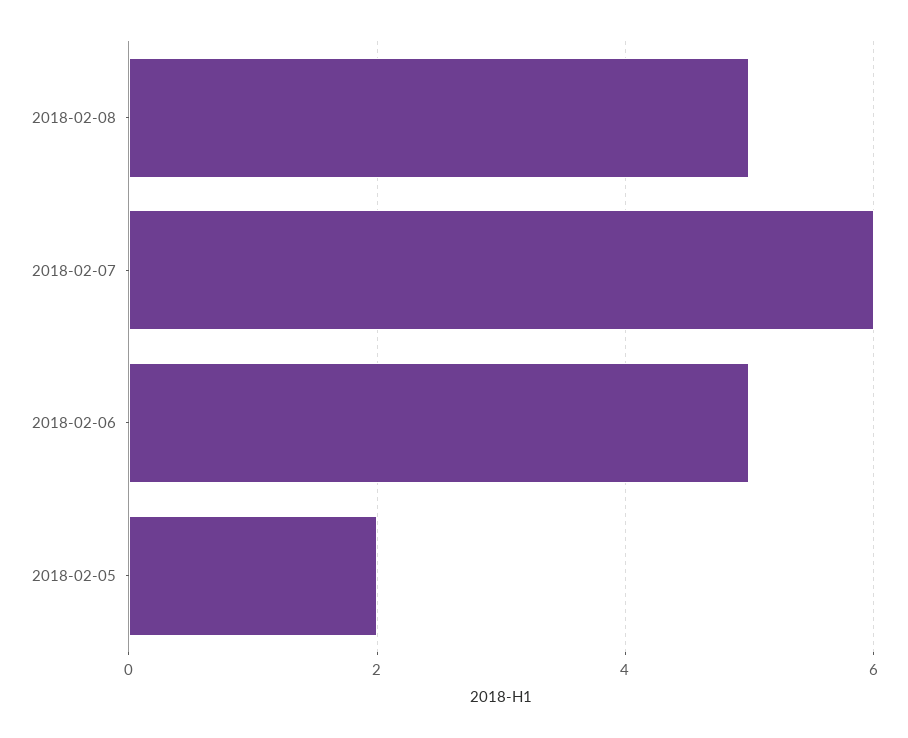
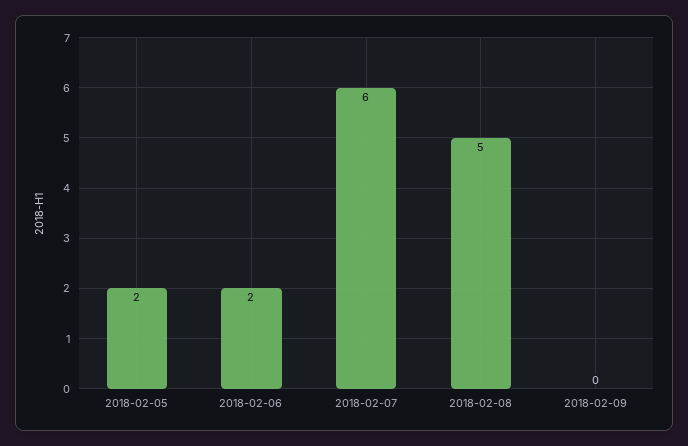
2018-02-06: 5 -> 2
2018-02-09: none -> 0

